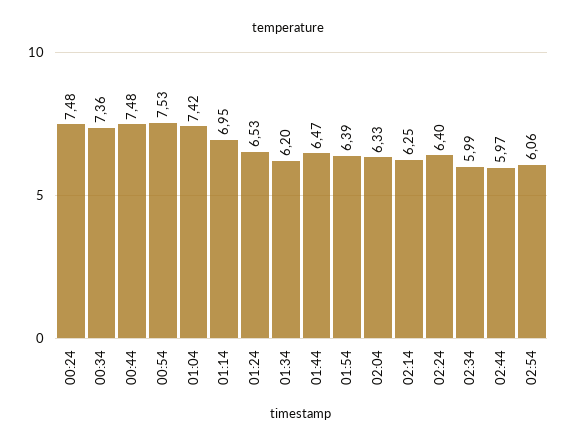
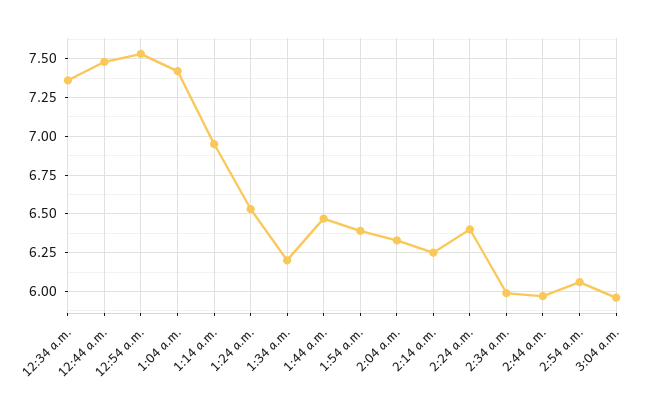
00:24: 7.48 -> none
3:04 a.m.: none -> 5.95

